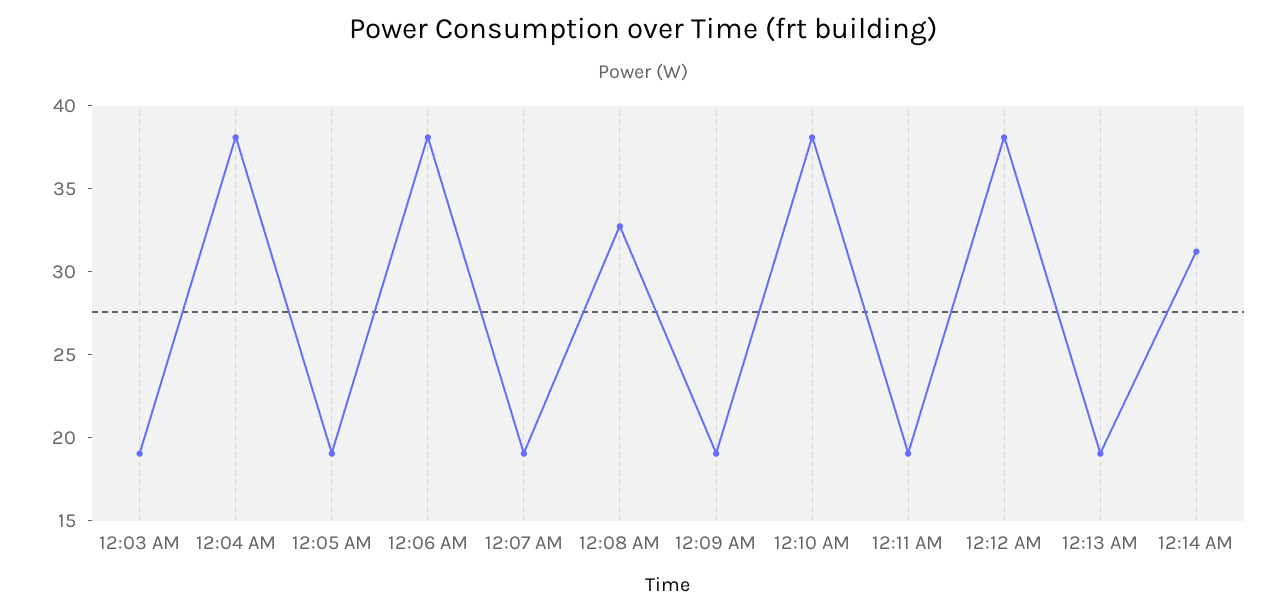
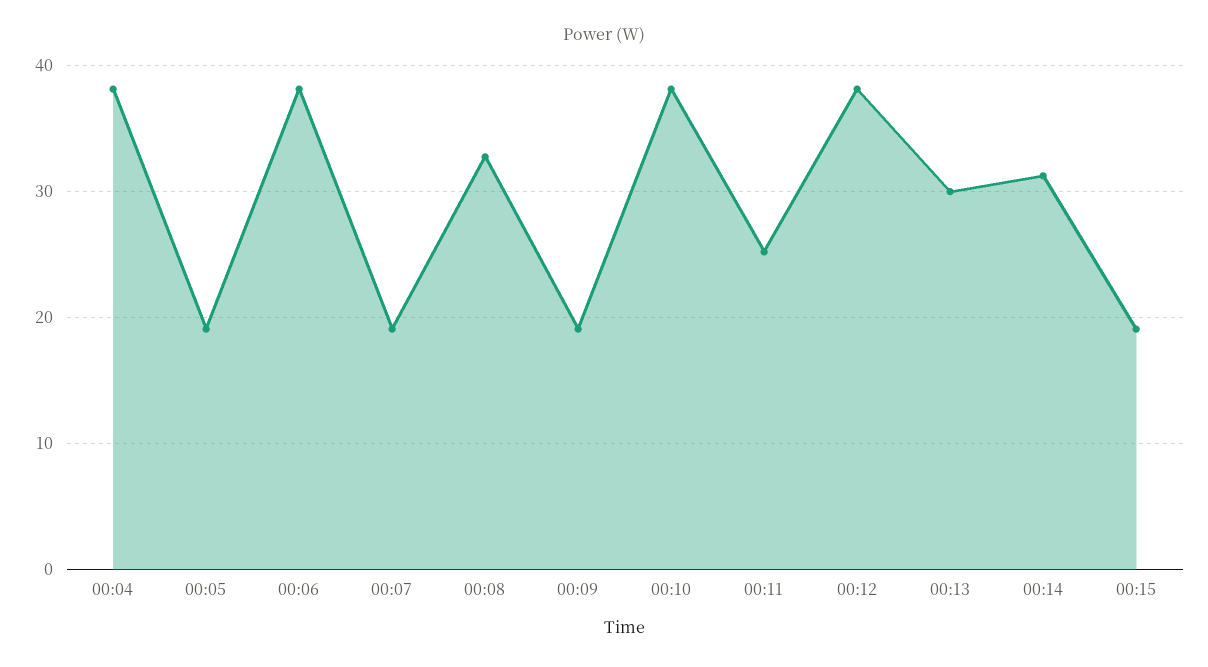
12:03 AM: 19 -> none
12:11 AM: 19 -> 25
12:13 AM: 19 -> 30
00:15: none -> 19

